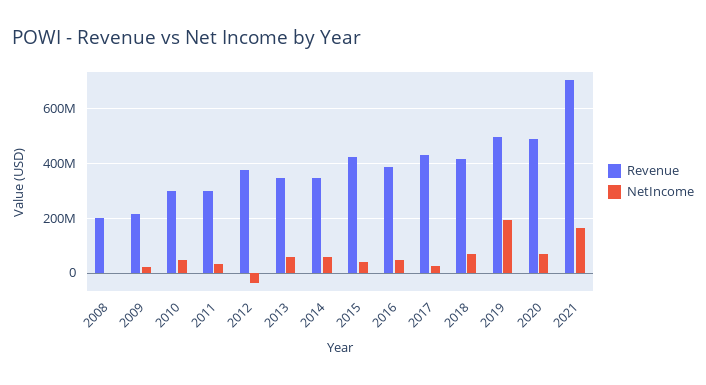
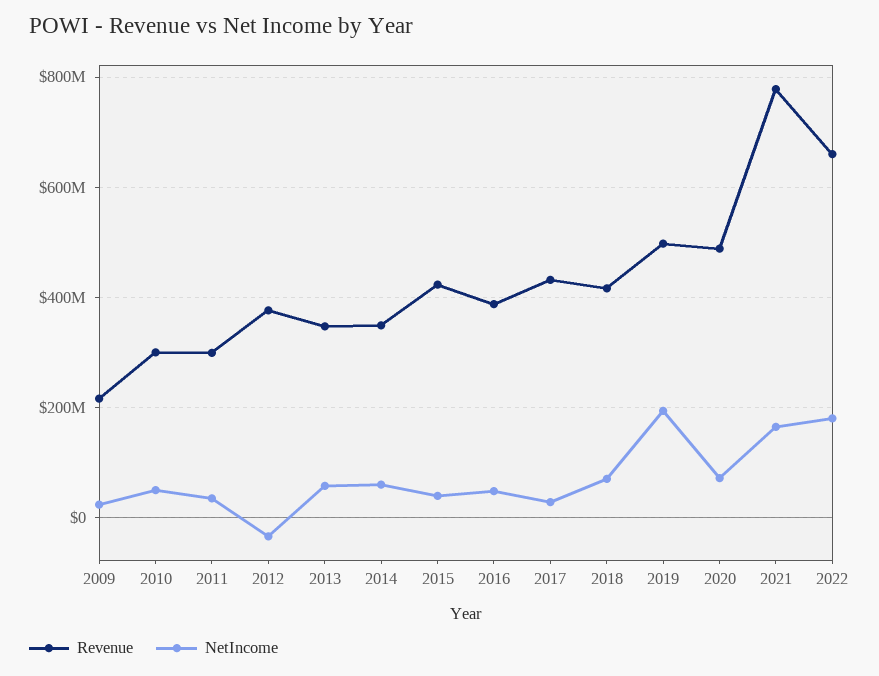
Revenue, 2008: 200000000 -> none
NetIncome, 2008: 0 -> none
Revenue, 2021: 700000000 -> 780000000
Revenue, 2022: none -> 660000000
NetIncome, 2022: none -> 180000000

